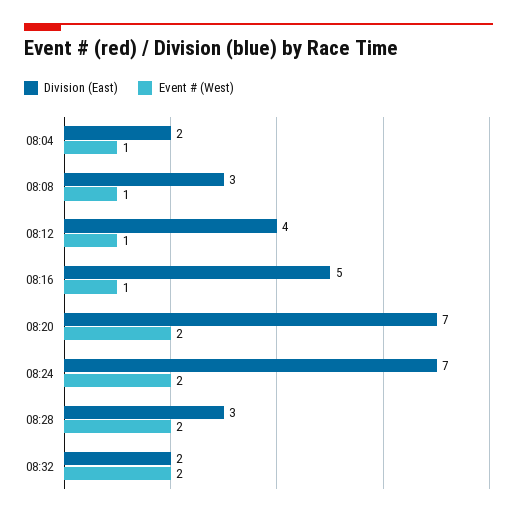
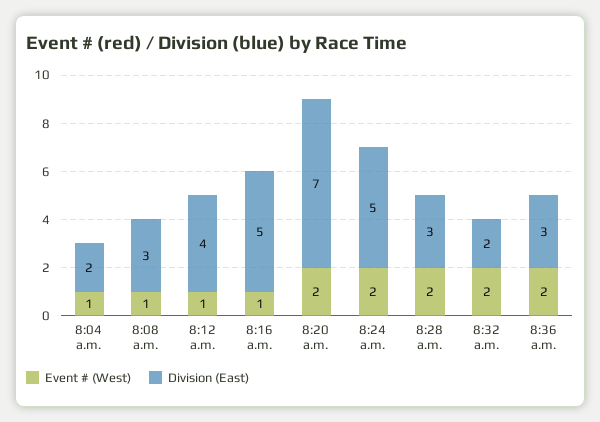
Division (East), 08:24: 7 -> 5
Event # (West), 8:36 a.m.: none -> 2
Division (East), 8:36 a.m.: none -> 3

